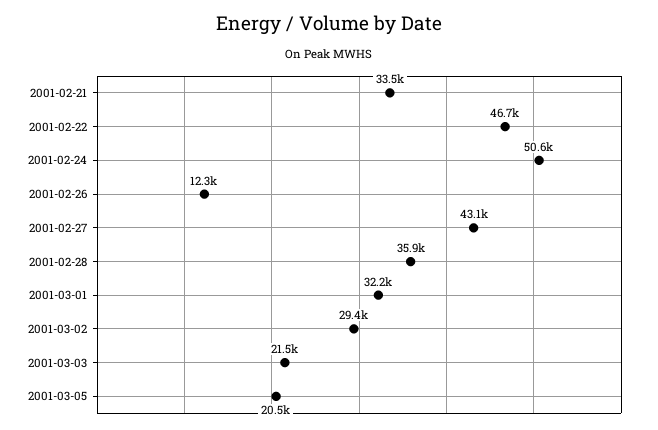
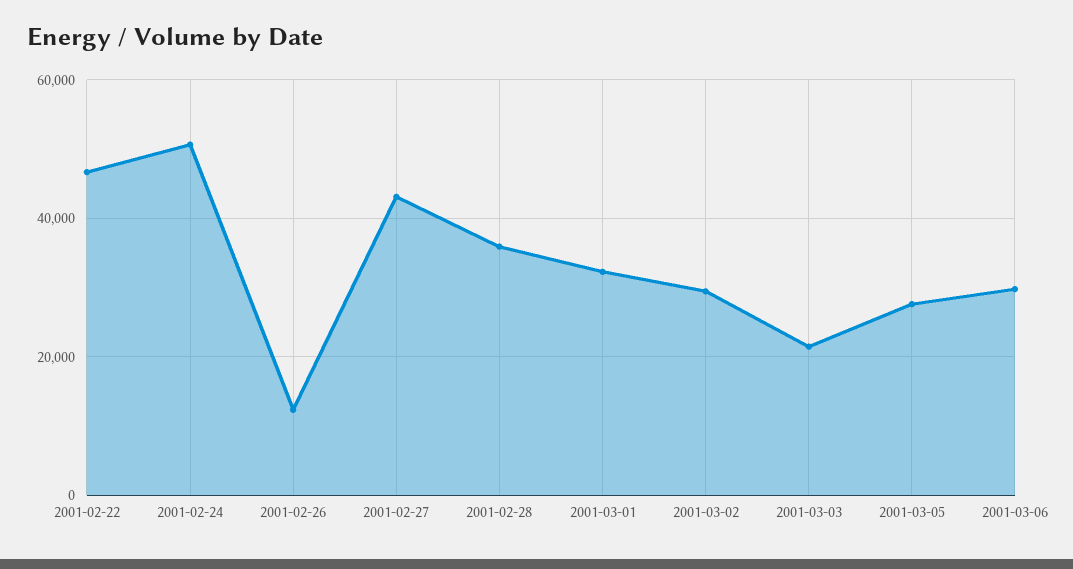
2001-02-21: 33500 -> none
2001-03-05: 20500 -> 28000
2001-03-06: none -> 30000

